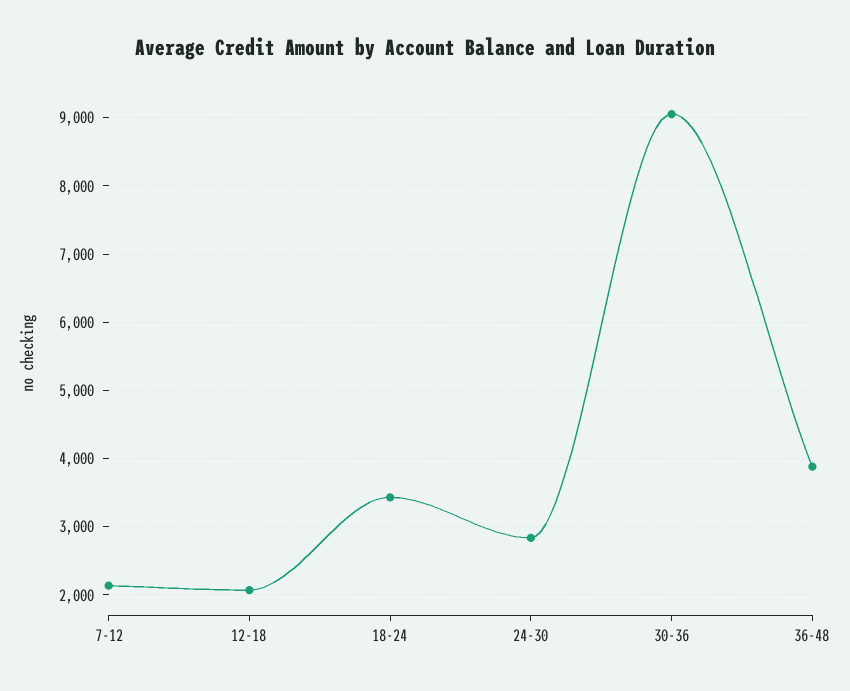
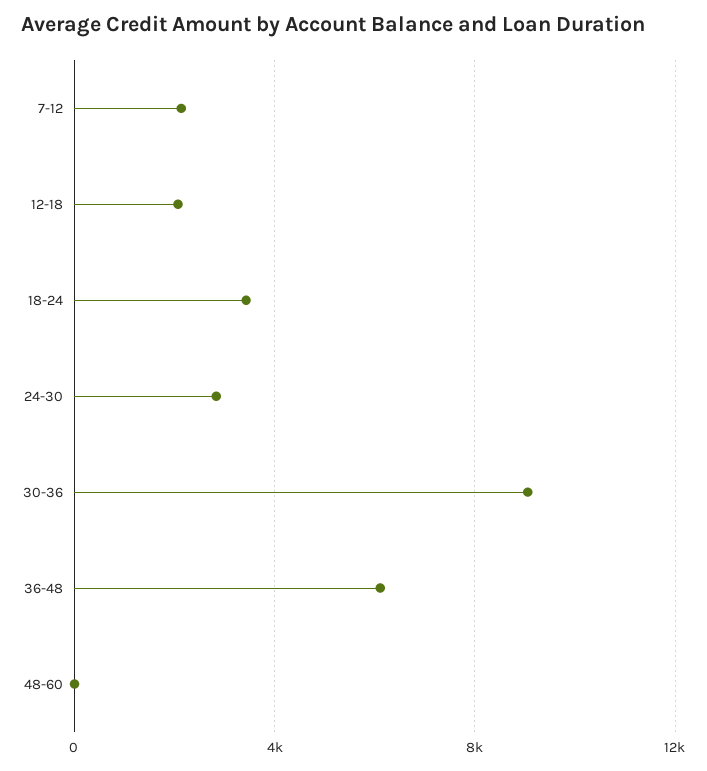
36-48: 3900 -> 6000
48-60: none -> 0

